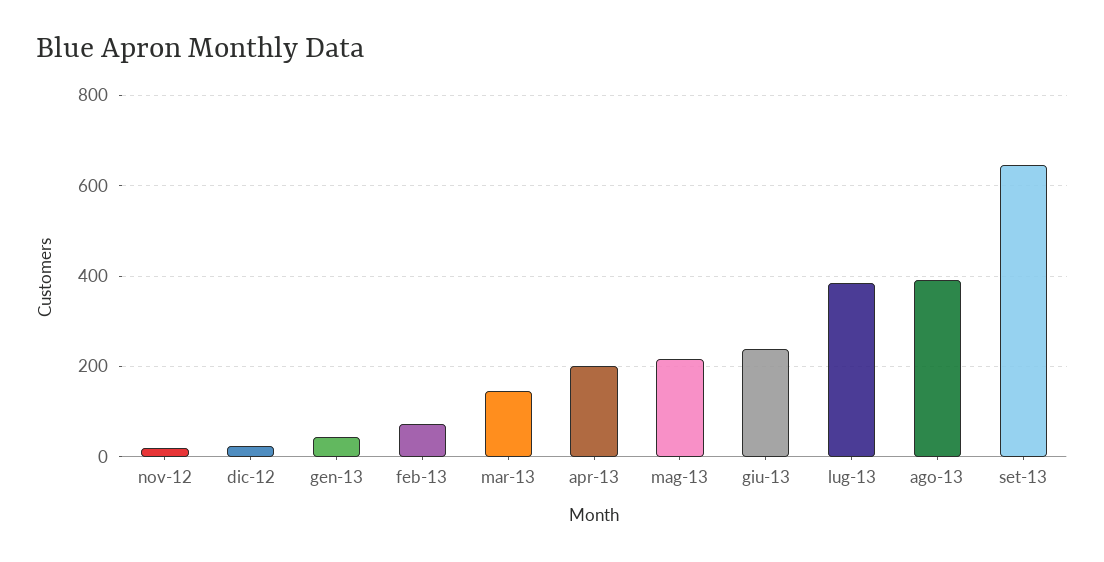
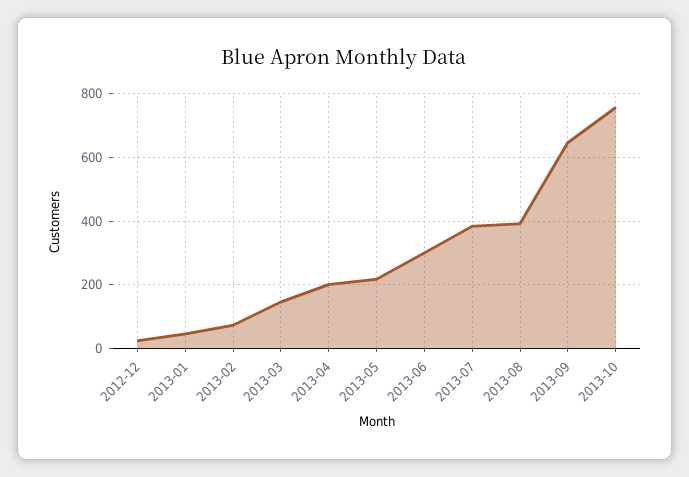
nov-12: 20 -> none
giu-13: 240 -> 300
2013-10: none -> 760

